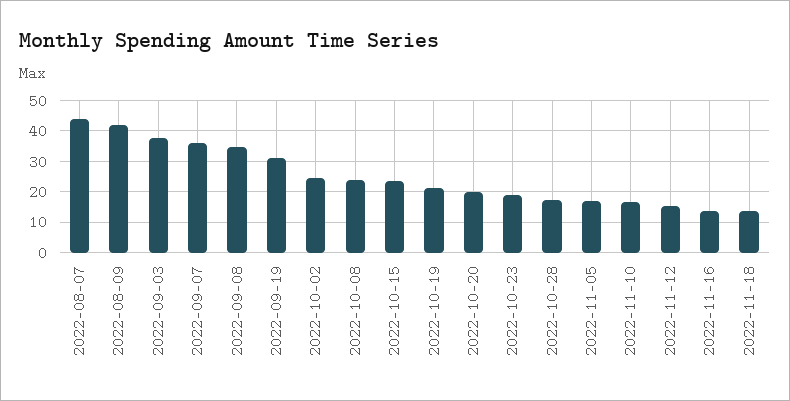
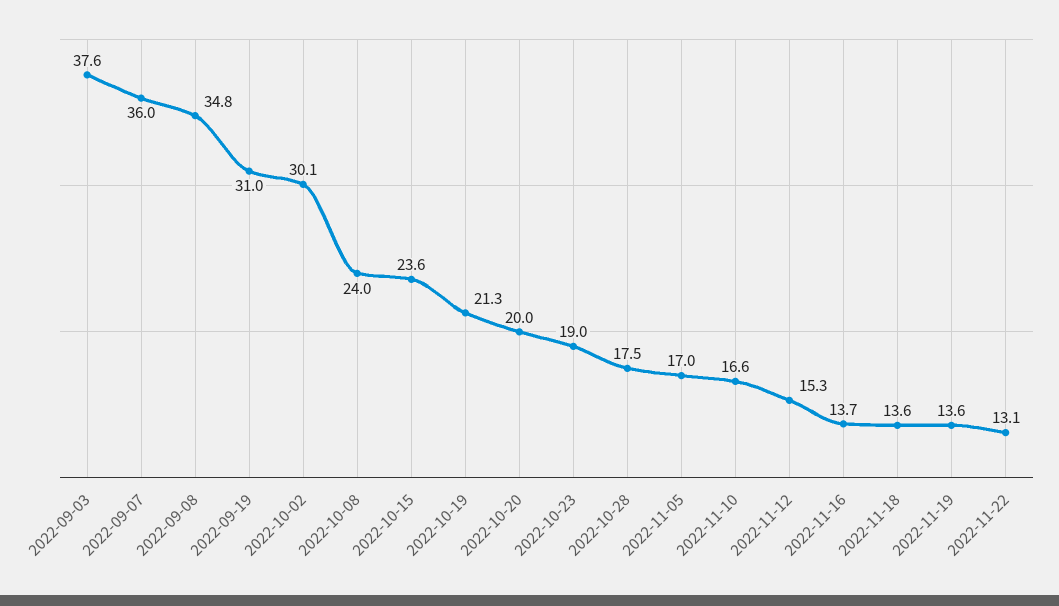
2022-08-07: 44 -> none
2022-08-09: 42 -> none
2022-10-02: 24 -> 30.1
2022-11-19: none -> 13.6
2022-11-22: none -> 13.1

